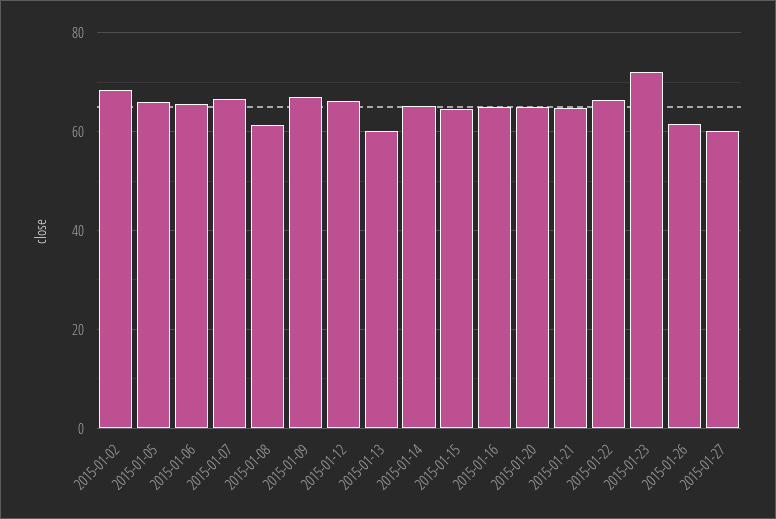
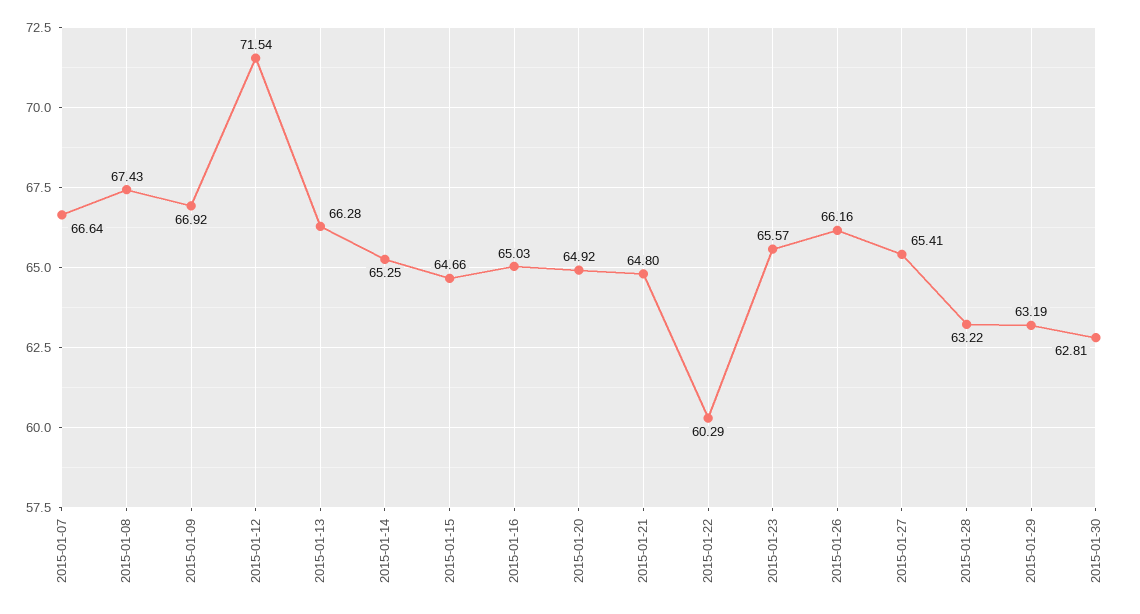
2015-01-02: 68 -> none
2015-01-05: 66 -> none
2015-01-06: 66 -> none
2015-01-08: 62 -> 67.43
2015-01-12: 66 -> 71.54
2015-01-13: 60 -> 66.28
2015-01-22: 66 -> 60.29
2015-01-23: 72 -> 65.57
2015-01-26: 62 -> 66.16
2015-01-27: 60 -> 65.41
2015-01-28: none -> 63.22
2015-01-29: none -> 63.19
2015-01-30: none -> 62.81

